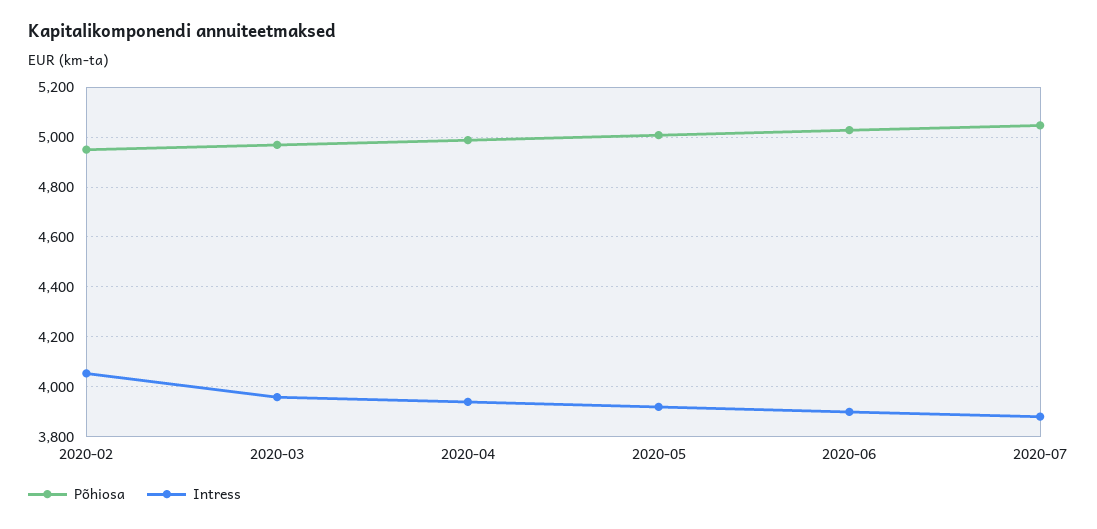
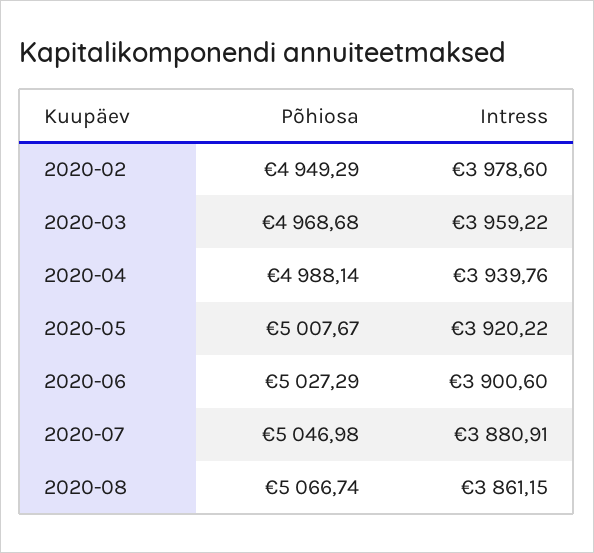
Intress, 2020-02: 4050 -> 3978.6
Põhiosa, 2020-08: none -> 5066.74
Intress, 2020-08: none -> 3861.15

